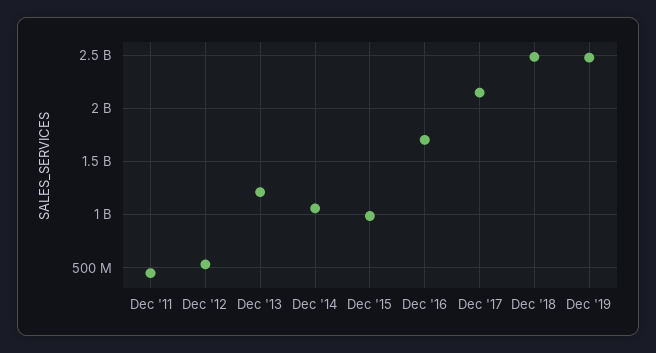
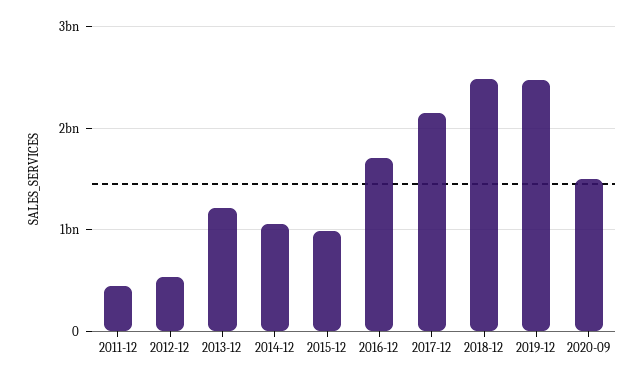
2020-09: none -> 1500000000

